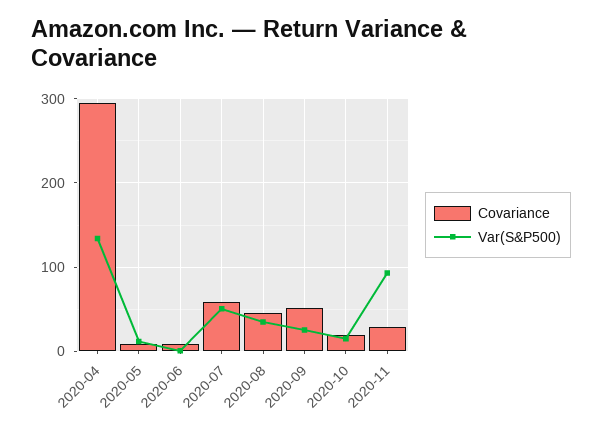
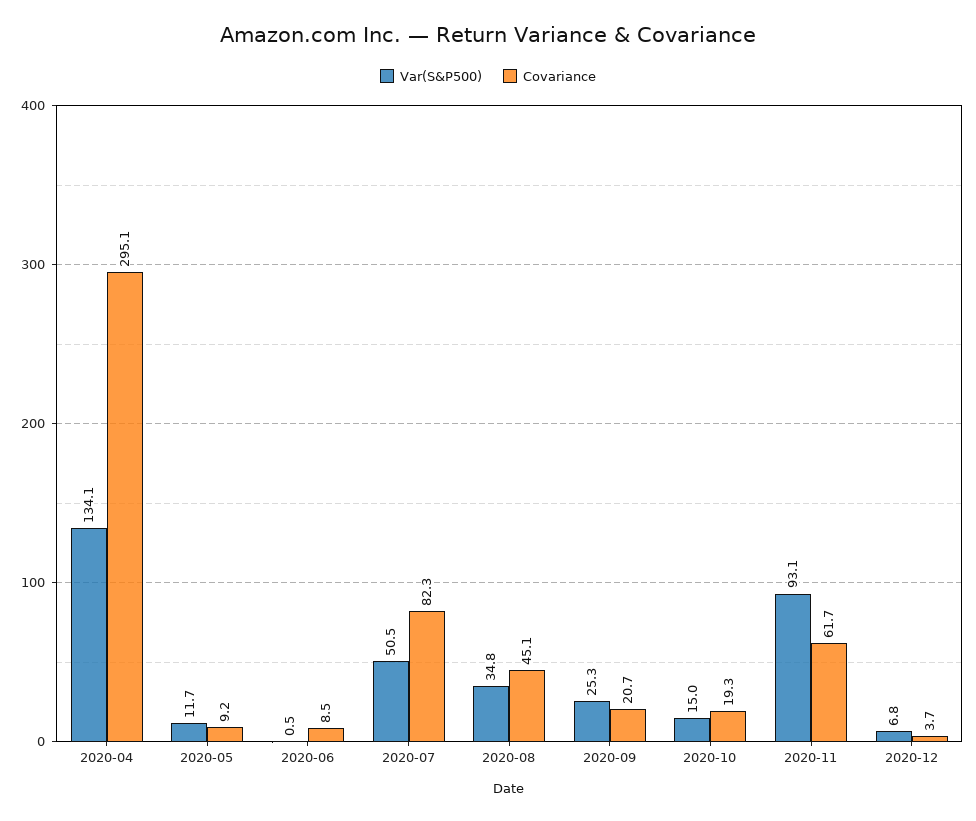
Covariance, 2020-07: 60 -> 82.3
Covariance, 2020-09: 50 -> 20.7
Covariance, 2020-11: 30 -> 61.7
Var(S&P500), 2020-12: none -> 6.8
Covariance, 2020-12: none -> 3.7

